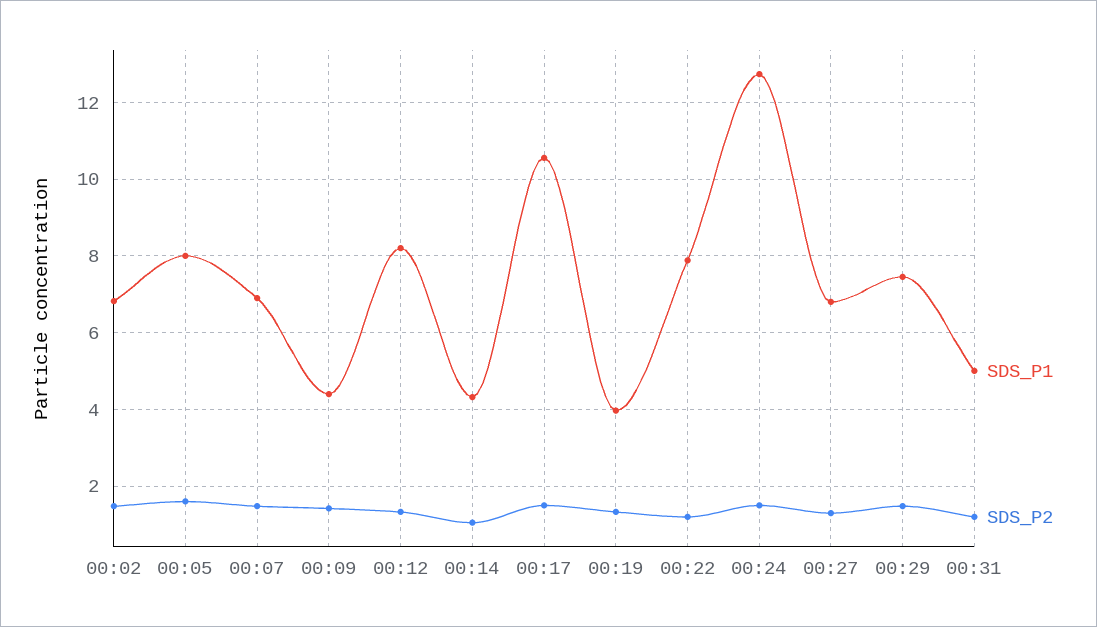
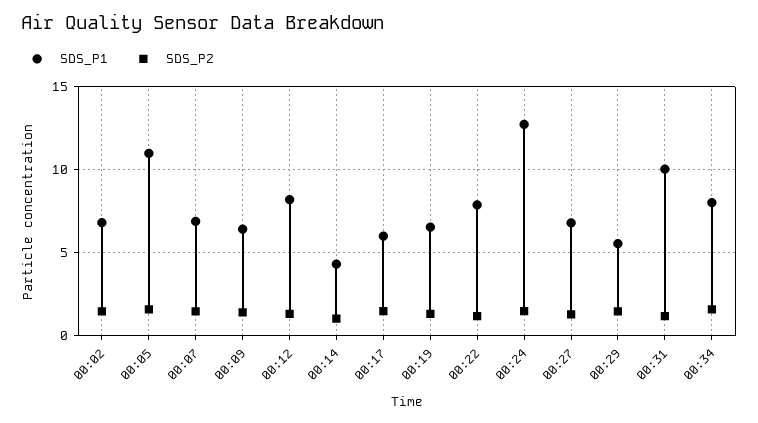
SDS_P1, 00:05: 8 -> 11
SDS_P1, 00:09: 4.4 -> 6.5
SDS_P1, 00:17: 10.6 -> 6
SDS_P1, 00:19: 4 -> 6.5
SDS_P1, 00:29: 7.4 -> 5.5
SDS_P1, 00:31: 5 -> 10
SDS_P1, 00:34: none -> 8
SDS_P2, 00:34: none -> 1.5

